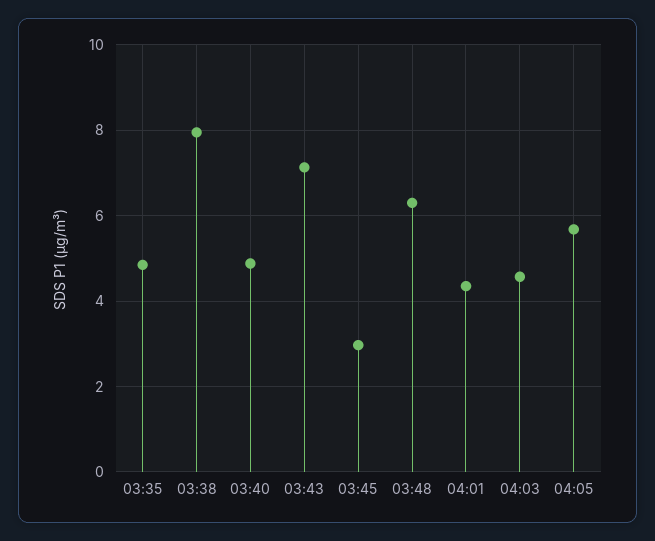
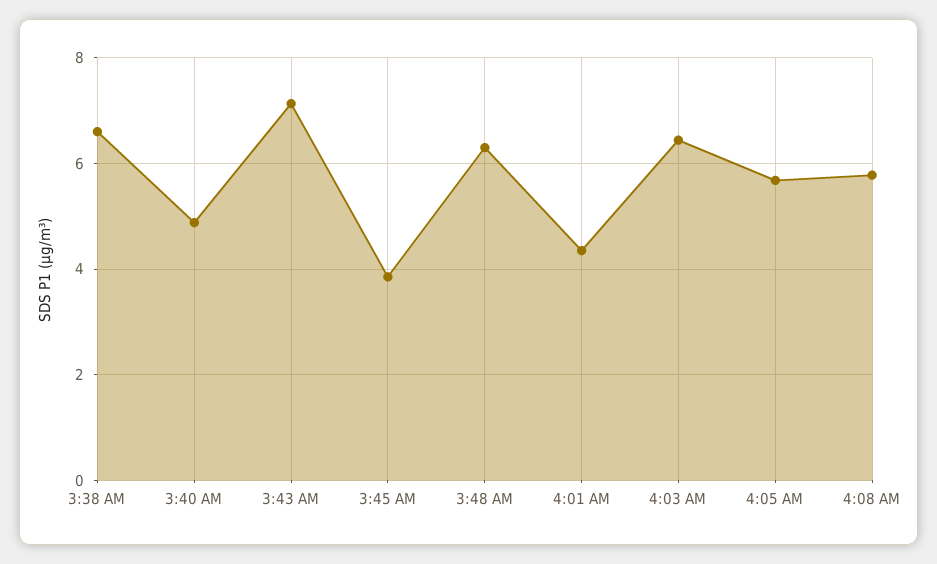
03:35: 4.8 -> none
03:38: 8 -> 6.6
03:45: 3 -> 3.8
04:03: 4.6 -> 6.4
4:08 AM: none -> 5.8

